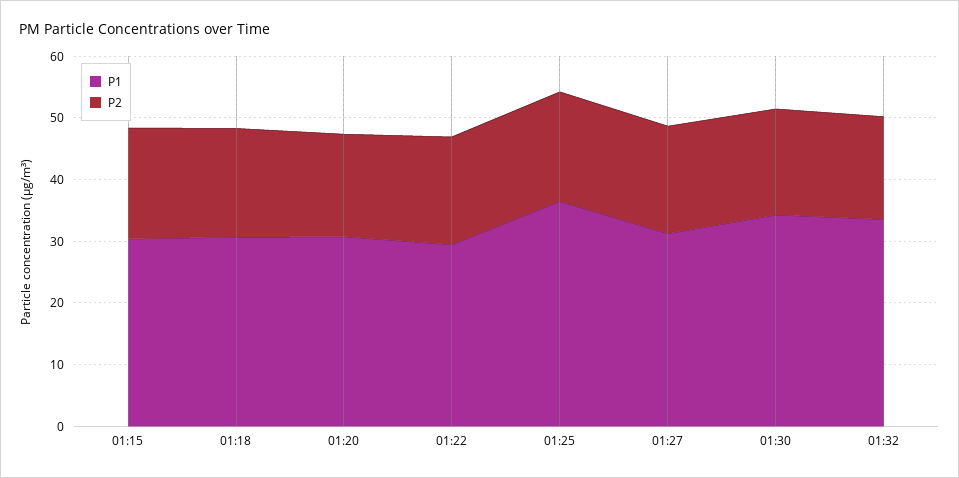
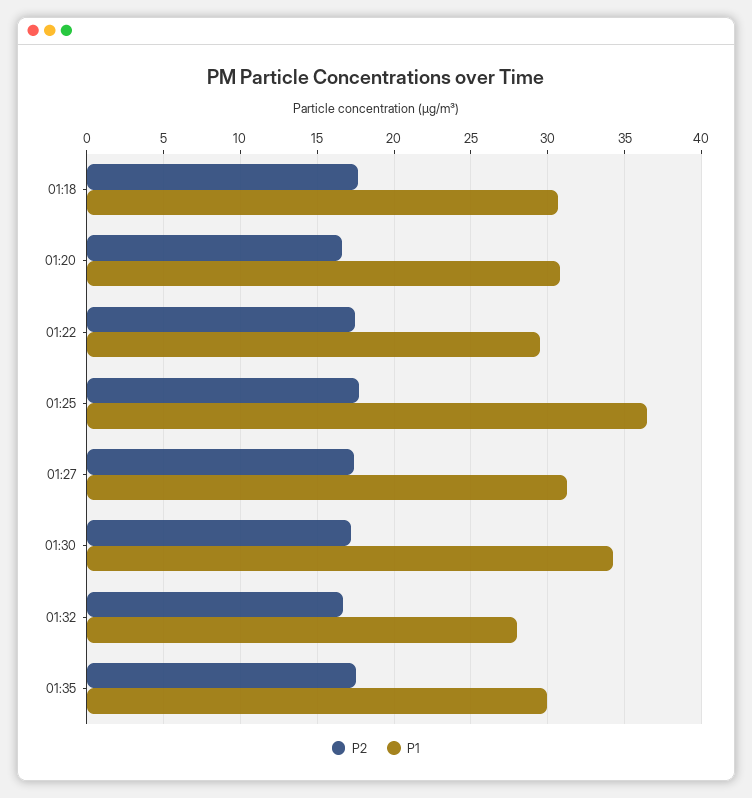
P1, 01:15: 30 -> none
P2, 01:15: 18 -> none
P1, 01:32: 34 -> 28
P2, 01:35: none -> 17.5
P1, 01:35: none -> 30

